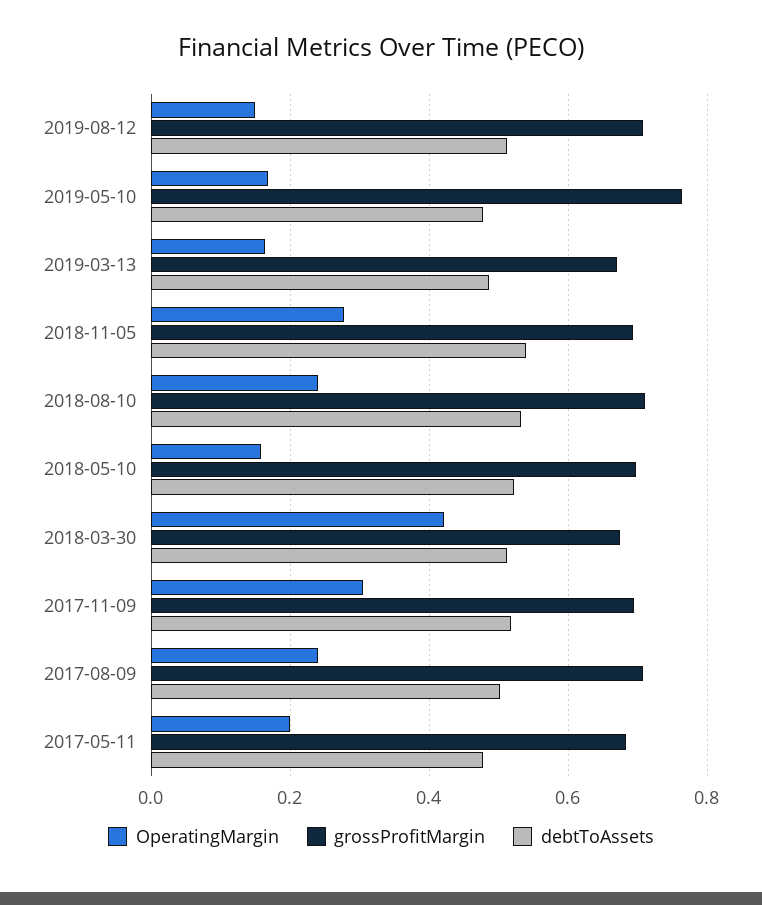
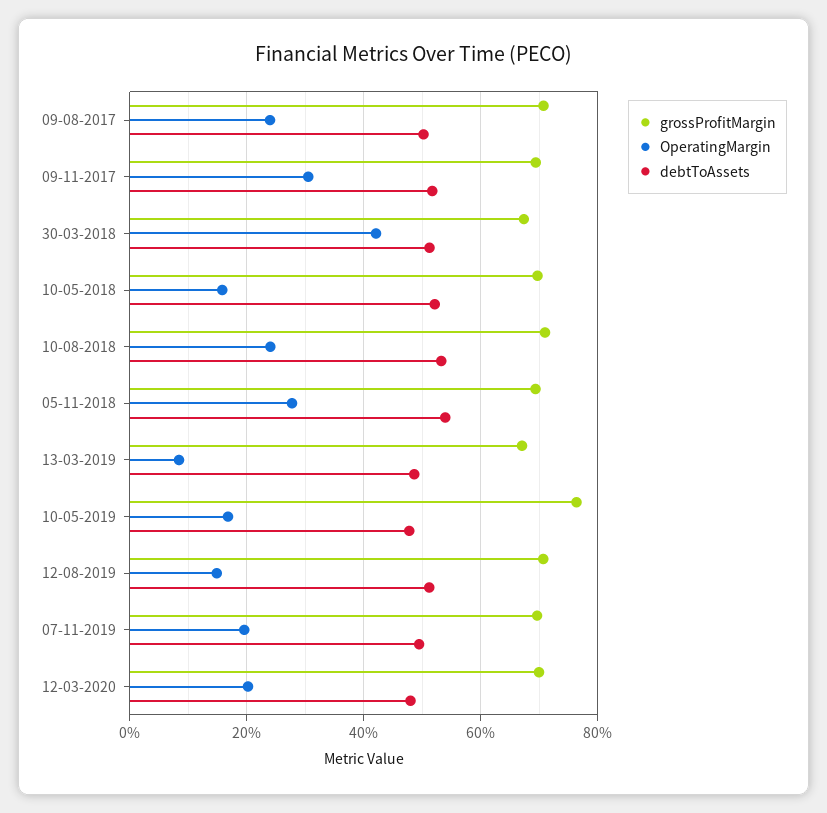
OperatingMargin, 2019-03-13: 0.16 -> 0.08
OperatingMargin, 2017-05-11: 0.2 -> none
grossProfitMargin, 2017-05-11: 0.68 -> none
debtToAssets, 2017-05-11: 0.48 -> none
grossProfitMargin, 07-11-2019: none -> 0.7
OperatingMargin, 07-11-2019: none -> 0.2
debtToAssets, 07-11-2019: none -> 0.5
grossProfitMargin, 12-03-2020: none -> 0.7
OperatingMargin, 12-03-2020: none -> 0.2
debtToAssets, 12-03-2020: none -> 0.48

